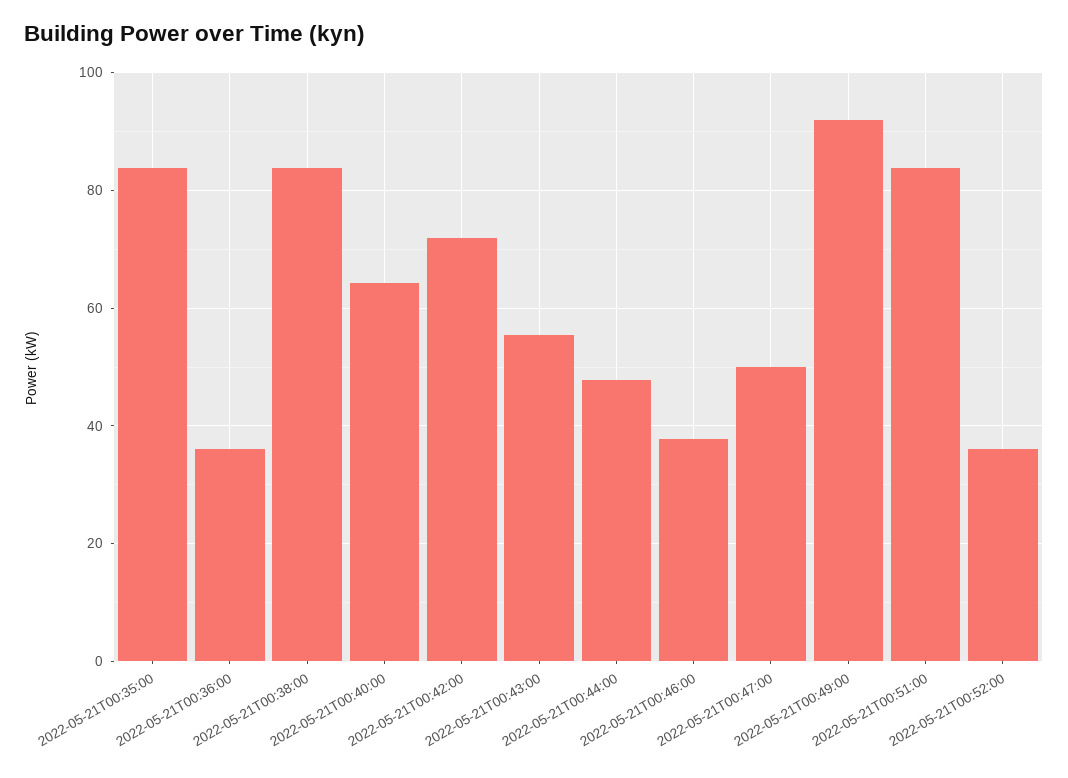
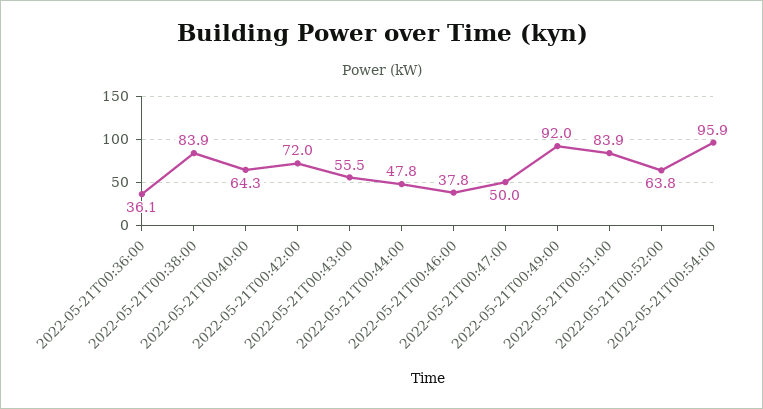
2022-05-21T00:35:00: 84 -> none
2022-05-21T00:52:00: 36 -> 63.8
2022-05-21T00:54:00: none -> 95.9

